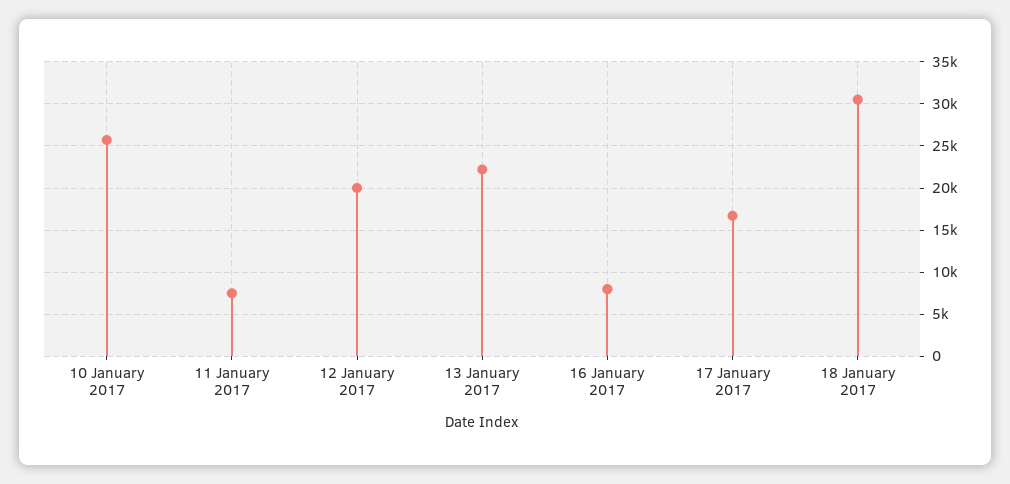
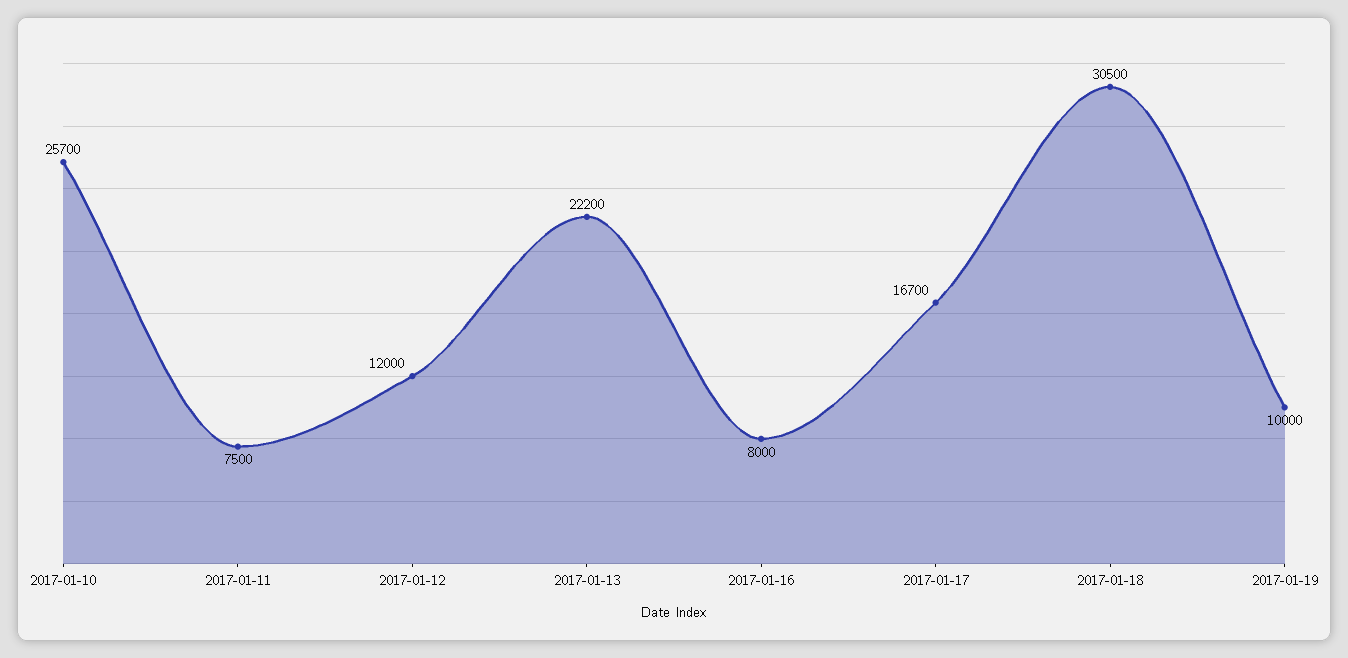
12 January 2017: 20000 -> 12000
2017-01-19: none -> 10000

